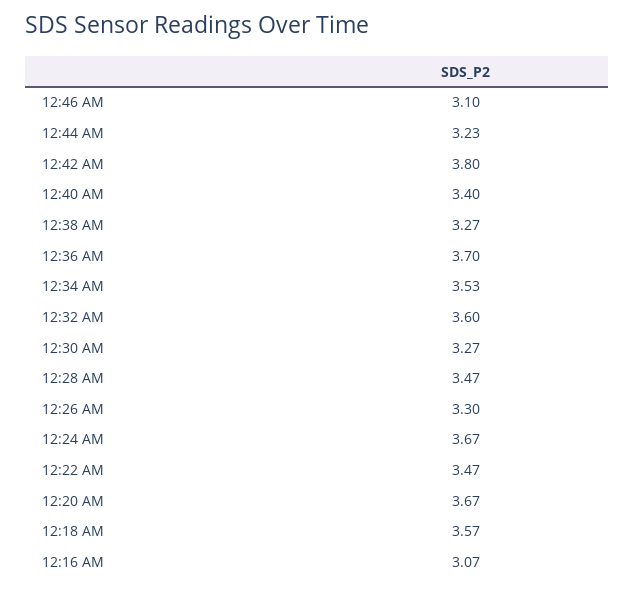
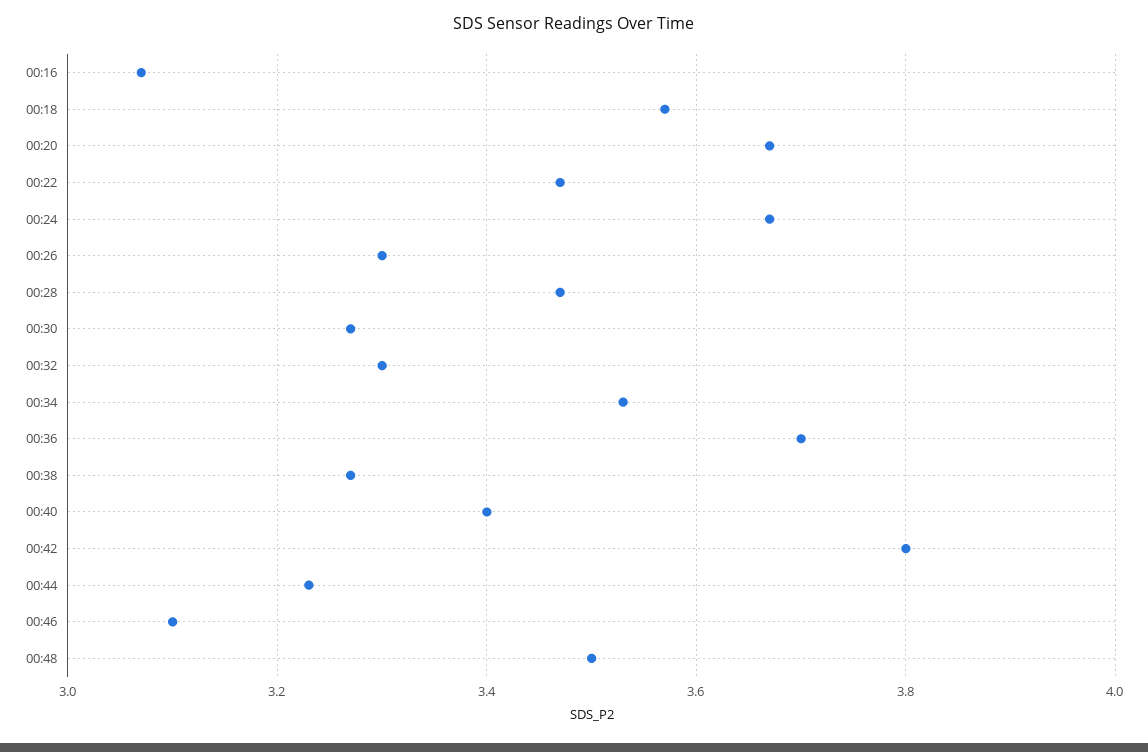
12:32 AM: 3.6 -> 3.3
00:48: none -> 3.5

